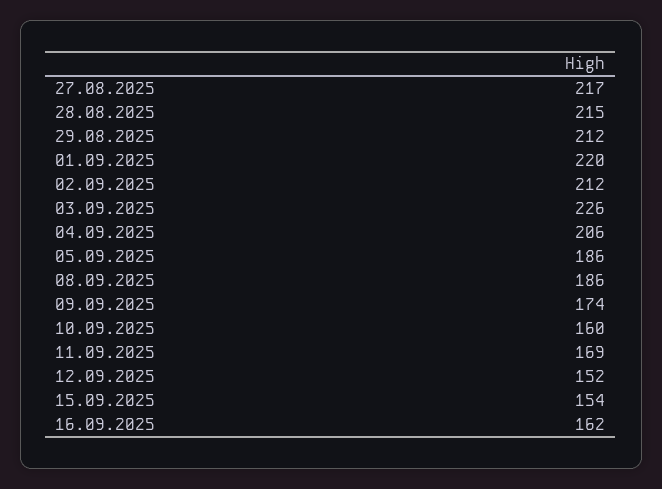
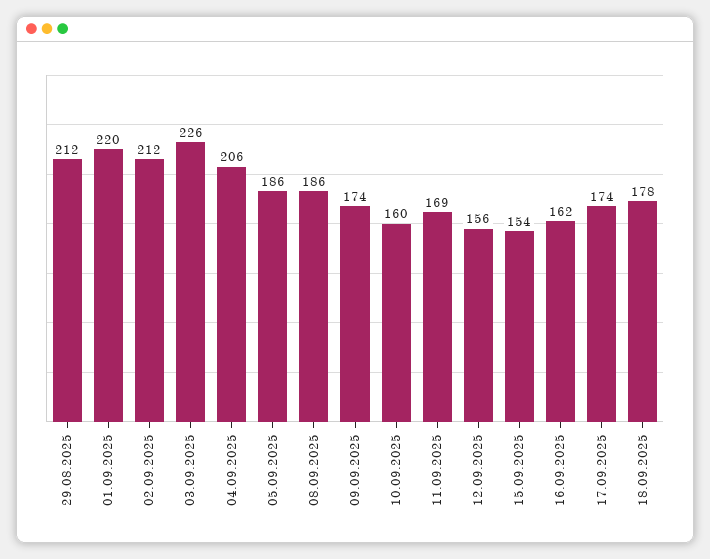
27.08.2025: 217 -> none
28.08.2025: 215 -> none
12.09.2025: 152 -> 156
17.09.2025: none -> 174
18.09.2025: none -> 178

